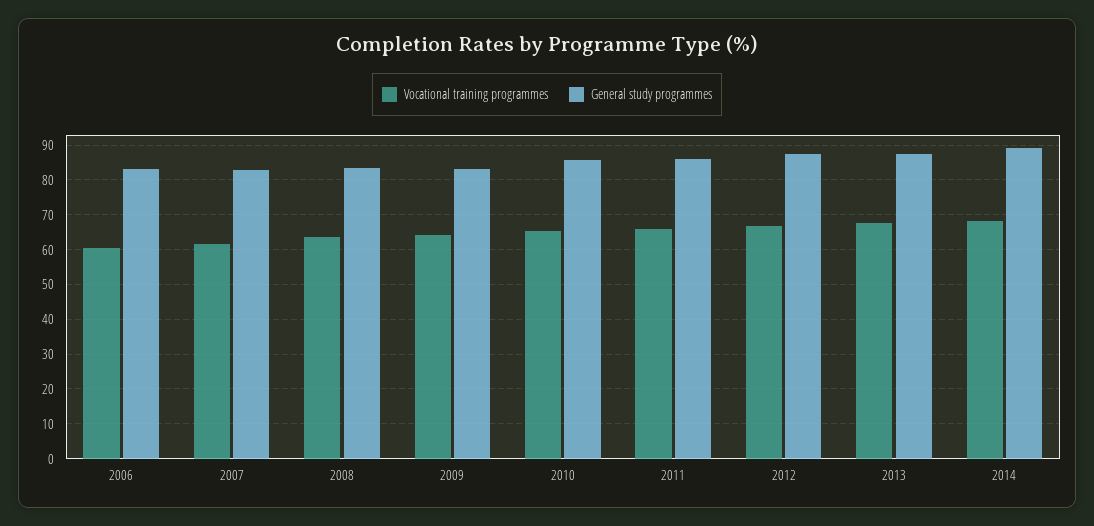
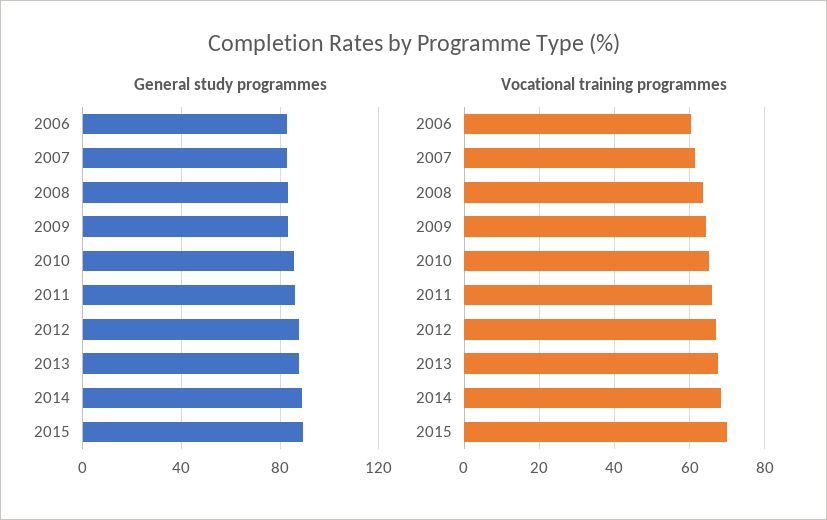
General study programmes, 2015: none -> 90
Vocational training programmes, 2015: none -> 70

